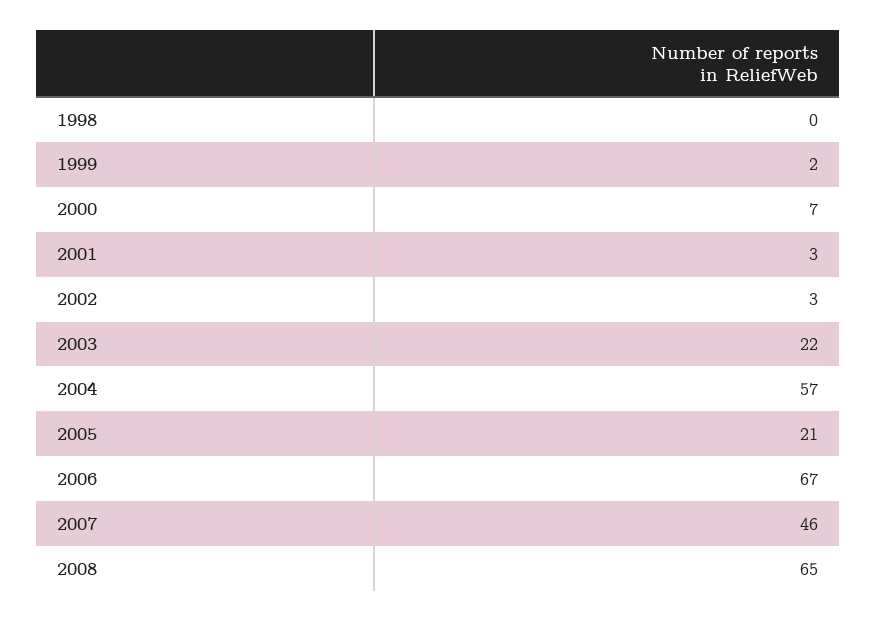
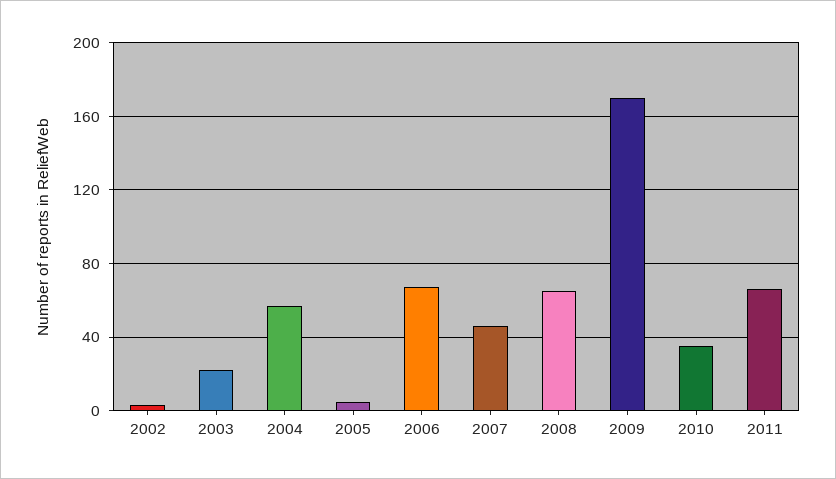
1998: 0 -> none
1999: 2 -> none
2000: 7 -> none
2001: 3 -> none
2005: 21 -> 5
2009: none -> 170
2010: none -> 35
2011: none -> 65

